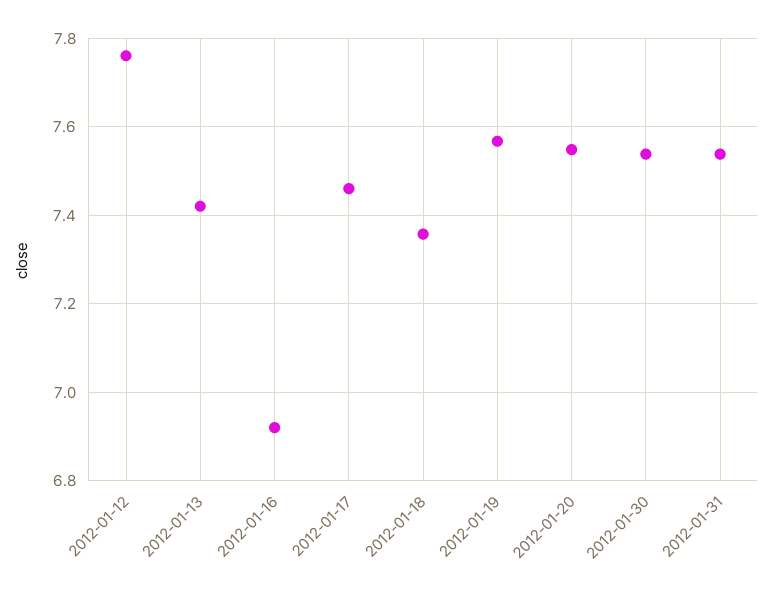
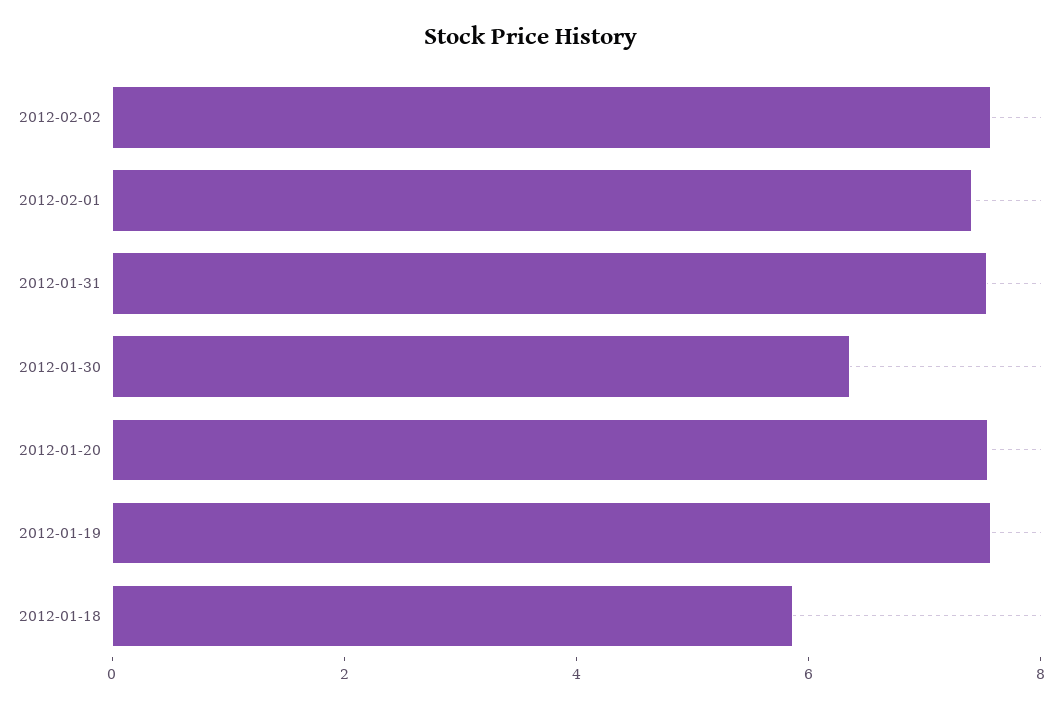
2012-01-12: 7.76 -> none
2012-01-13: 7.42 -> none
2012-01-16: 6.92 -> none
2012-01-17: 7.46 -> none
2012-01-18: 7.36 -> 6
2012-01-30: 7.54 -> 6.5
2012-02-02: none -> 7.5
2012-02-01: none -> 7.5

